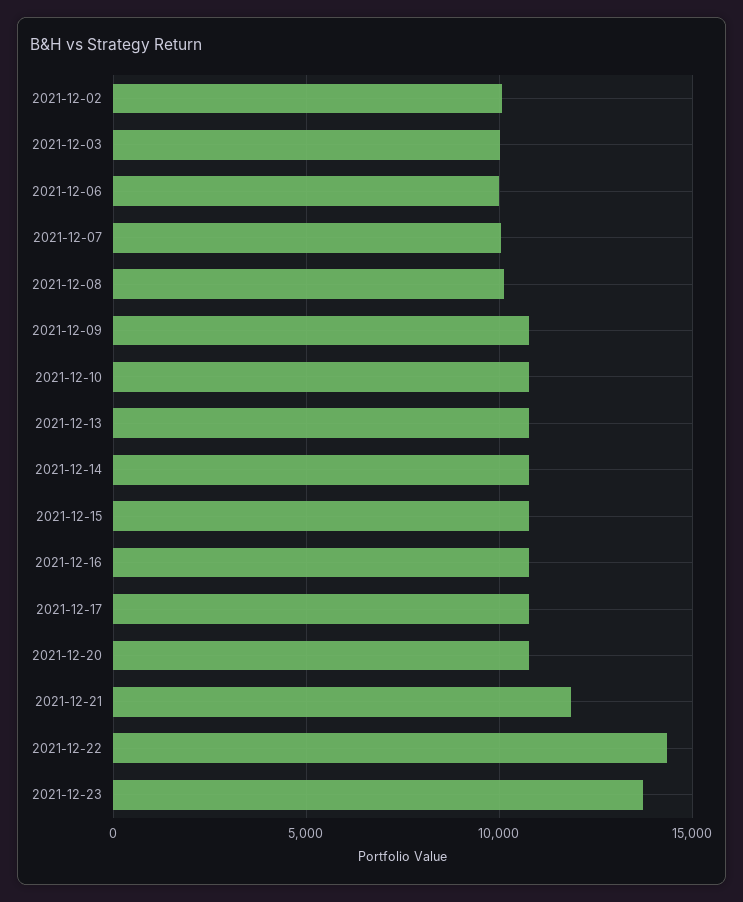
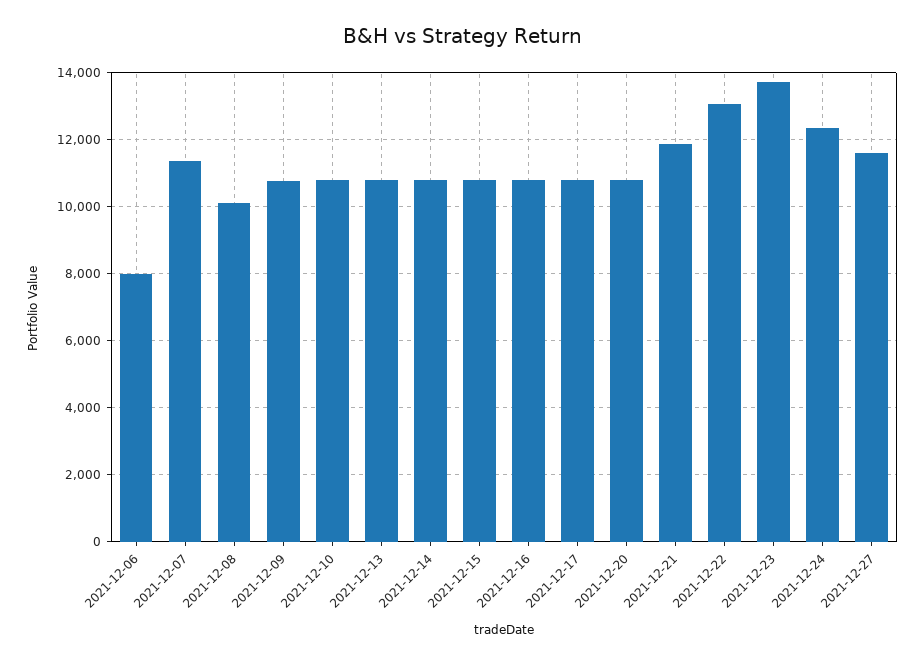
2021-12-02: 10000 -> none
2021-12-03: 10000 -> none
2021-12-06: 10000 -> 8000
2021-12-07: 10000 -> 11400
2021-12-22: 14500 -> 13000
2021-12-24: none -> 12400
2021-12-27: none -> 11600

